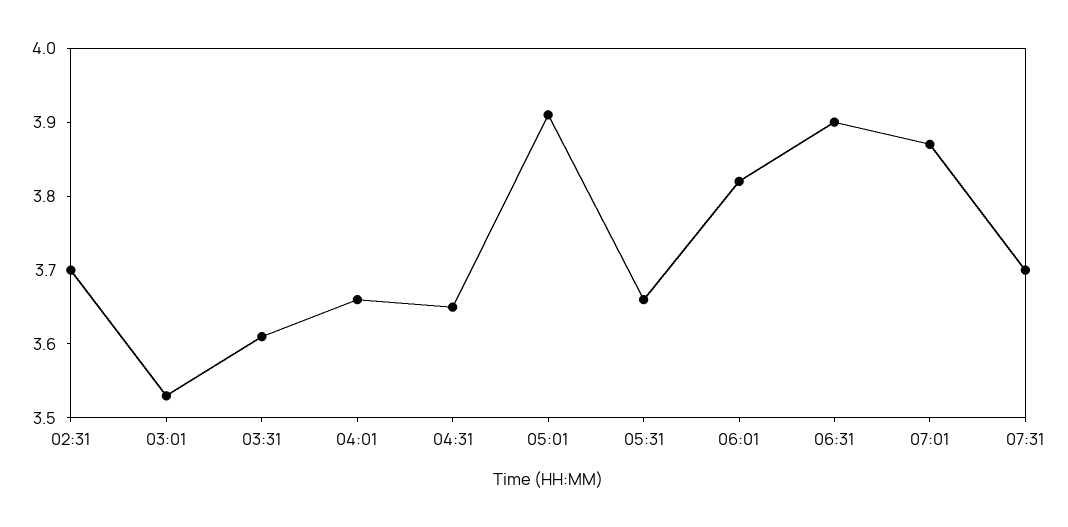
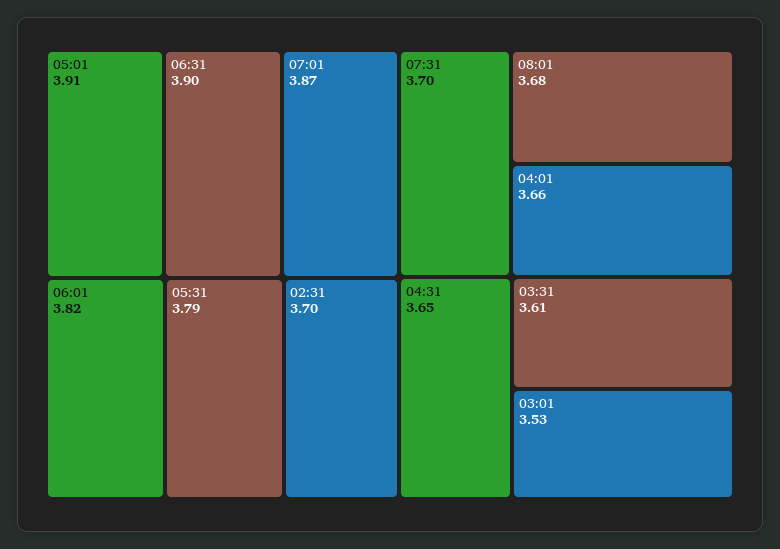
05:31: 3.65 -> 3.79
08:01: none -> 3.68

